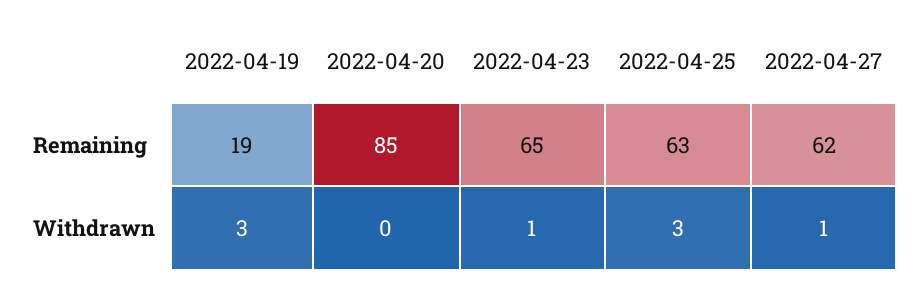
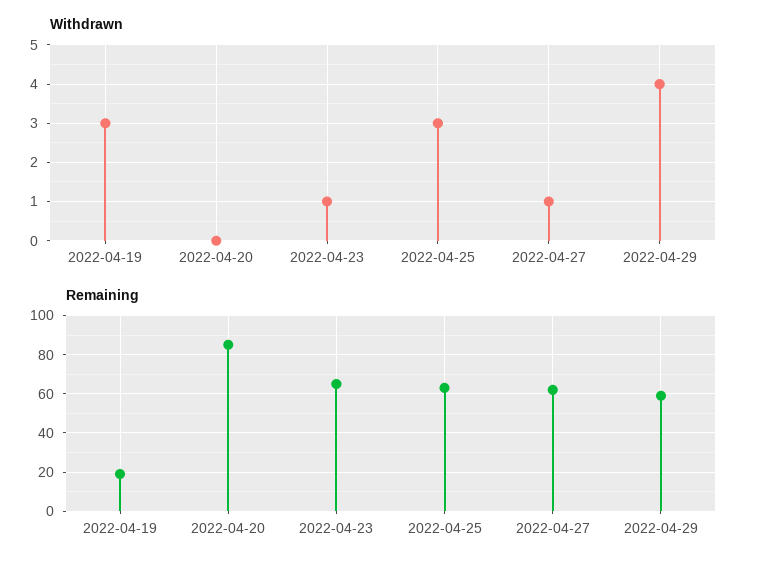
Withdrawn, 2022-04-29: none -> 4
Remaining, 2022-04-29: none -> 60

